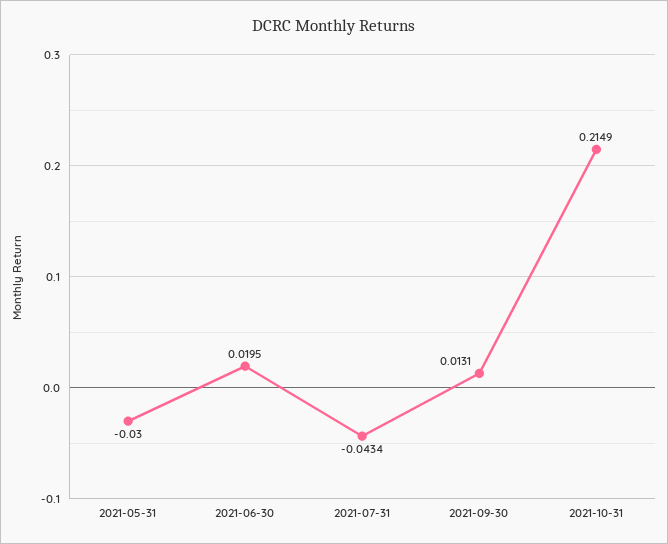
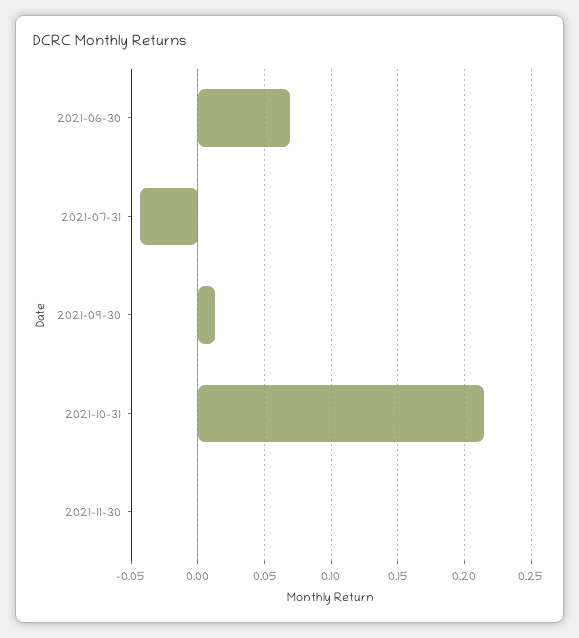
2021-05-31: -0.03 -> none
2021-06-30: 0.0195 -> 0.07
2021-11-30: none -> 0

